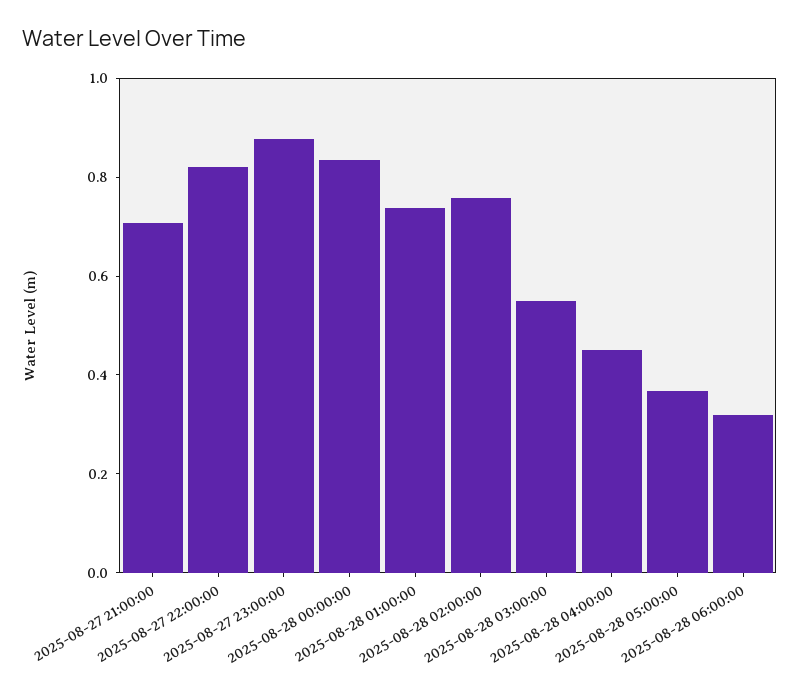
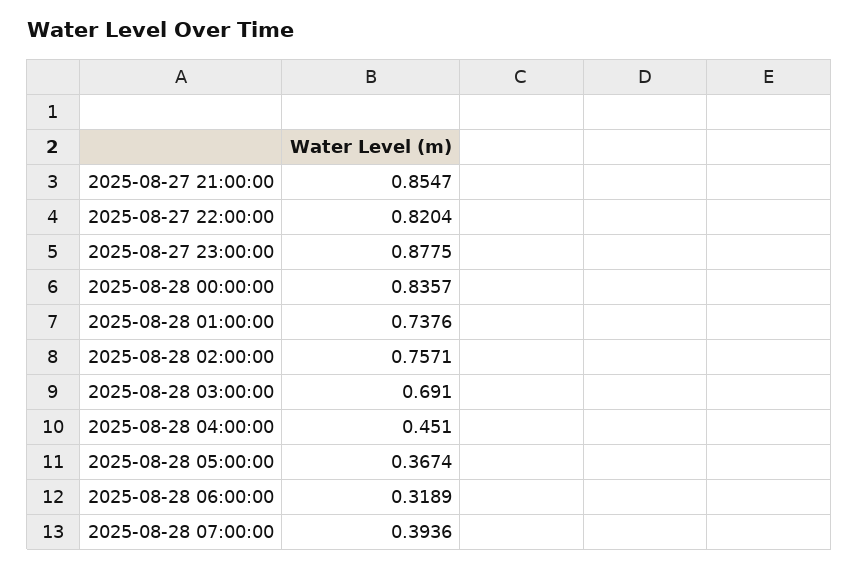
2025-08-27 21:00:00: 0.7 -> 0.8547
2025-08-28 03:00:00: 0.55 -> 0.691
2025-08-28 07:00:00: none -> 0.3936

